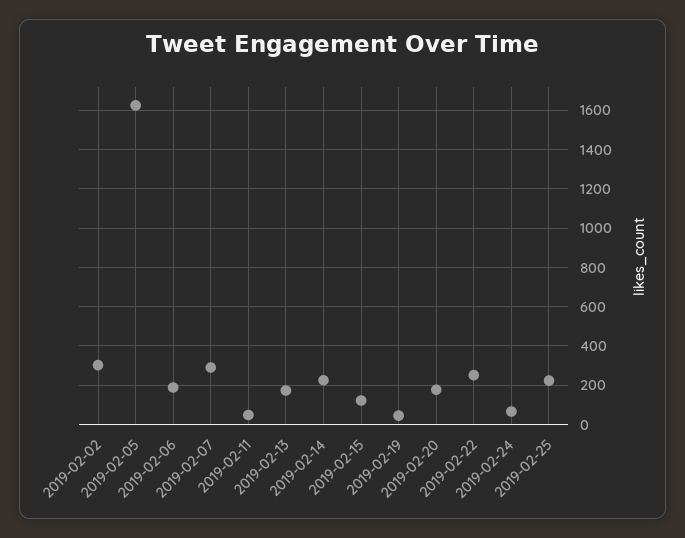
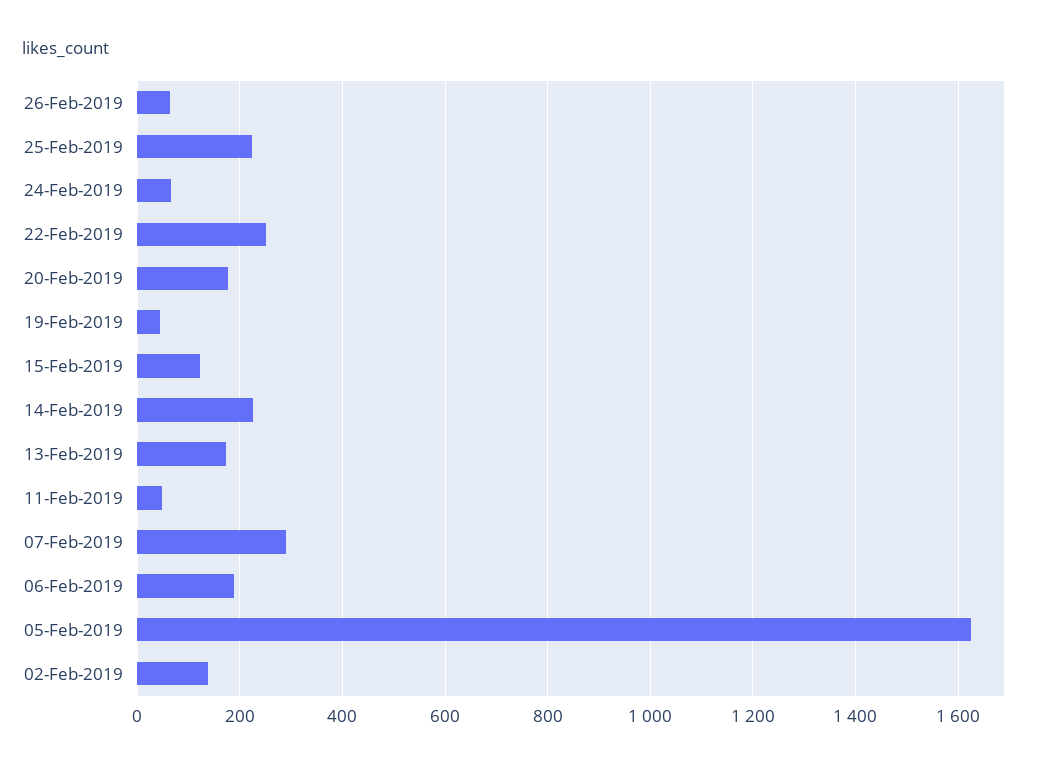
2019-02-02: 300 -> 140
26-Feb-2019: none -> 60

